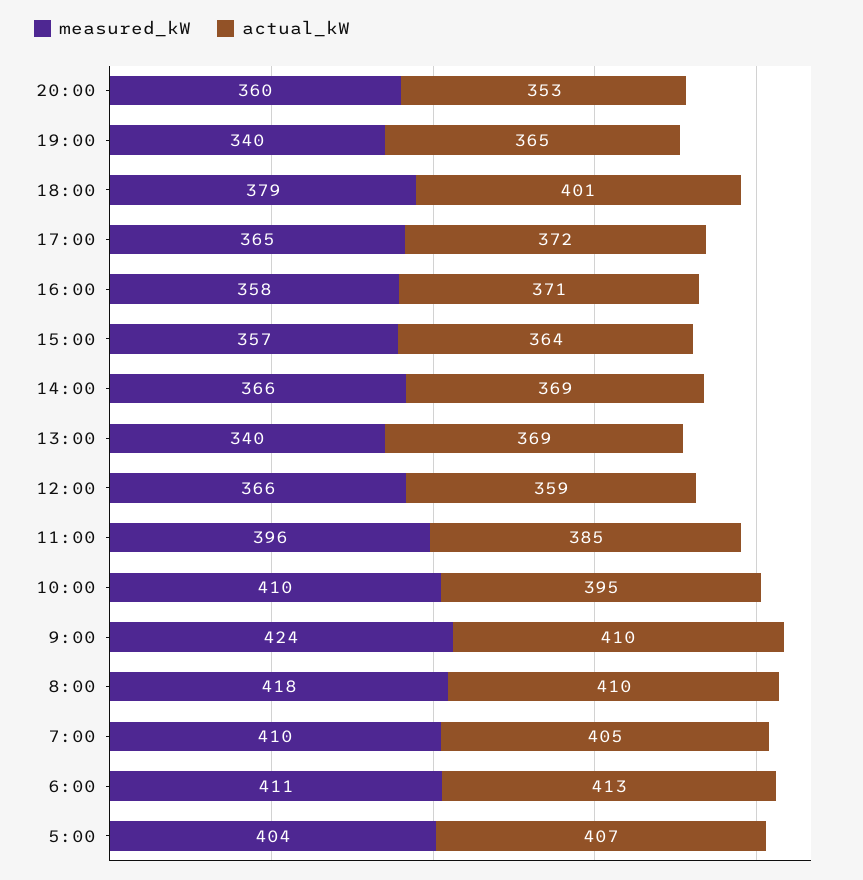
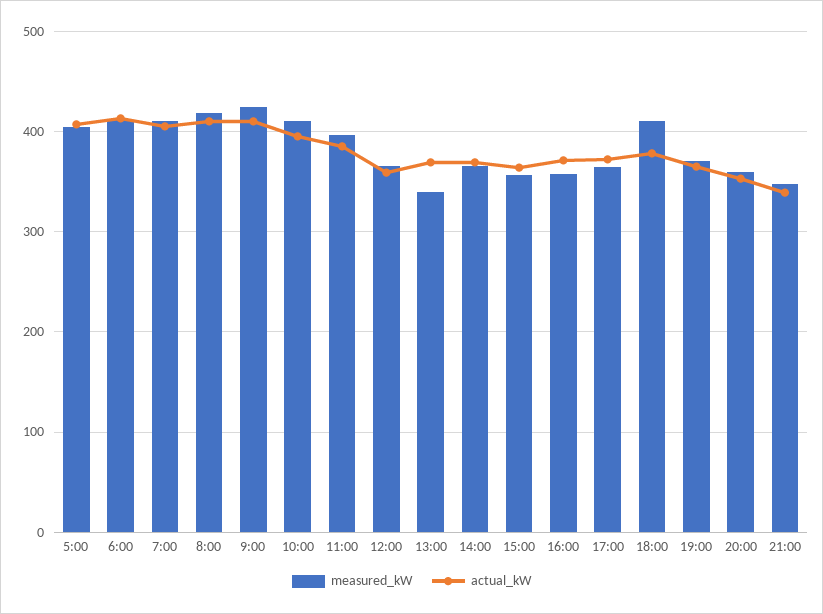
measured_kW, 19:00: 340 -> 370
measured_kW, 18:00: 379 -> 410
actual_kW, 18:00: 401 -> 380
measured_kW, 21:00: none -> 350
actual_kW, 21:00: none -> 340

